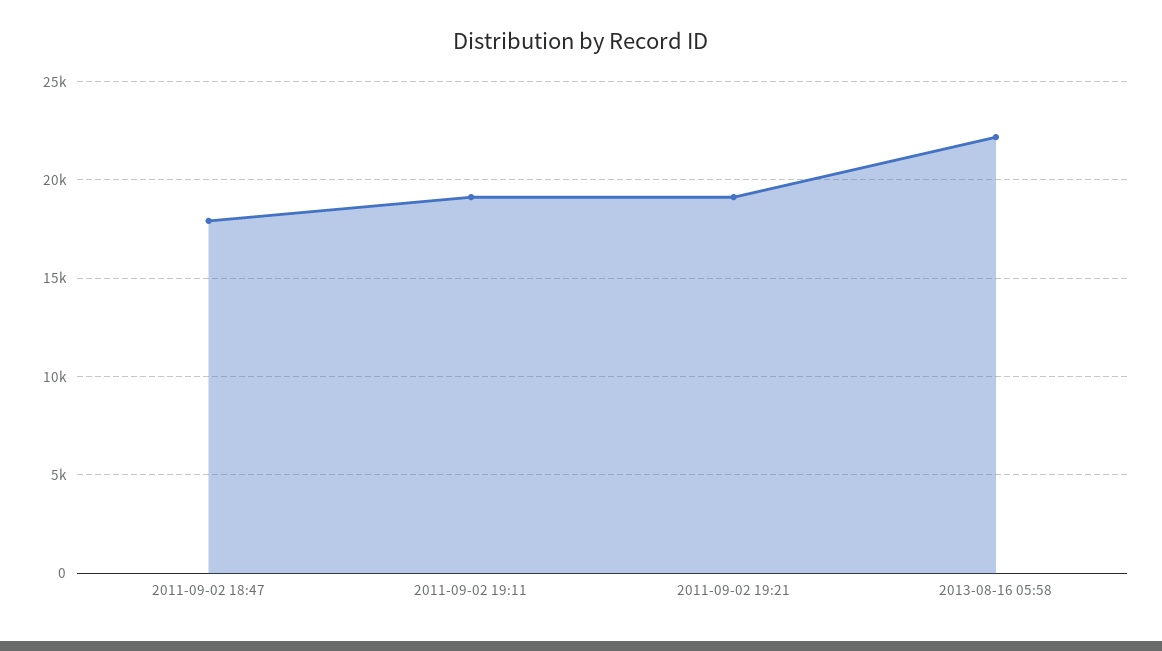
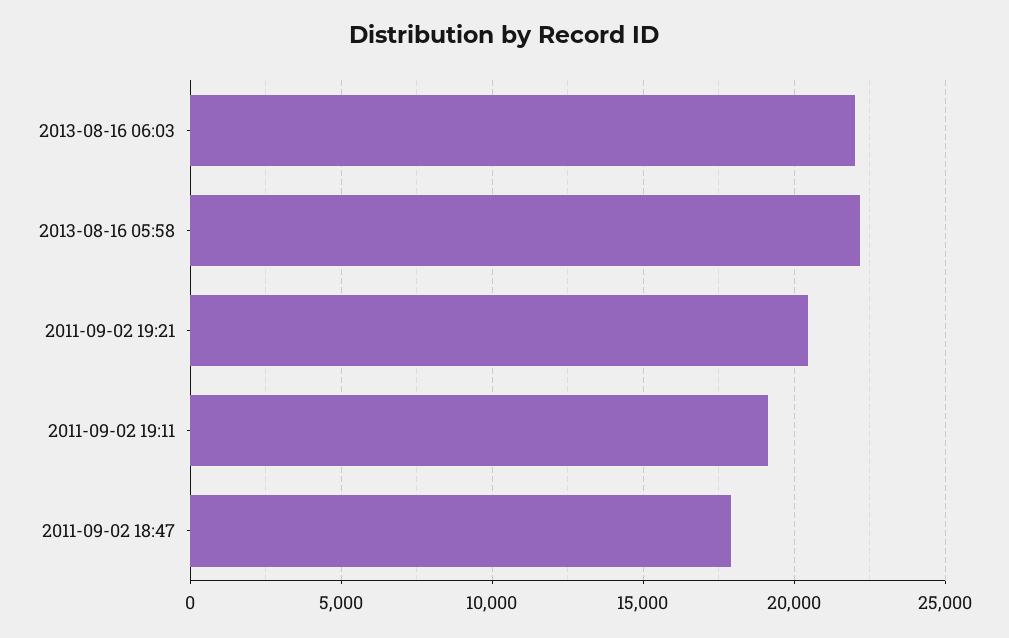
2011-09-02 19:21: 19000 -> 20500
2013-08-16 06:03: none -> 22000

